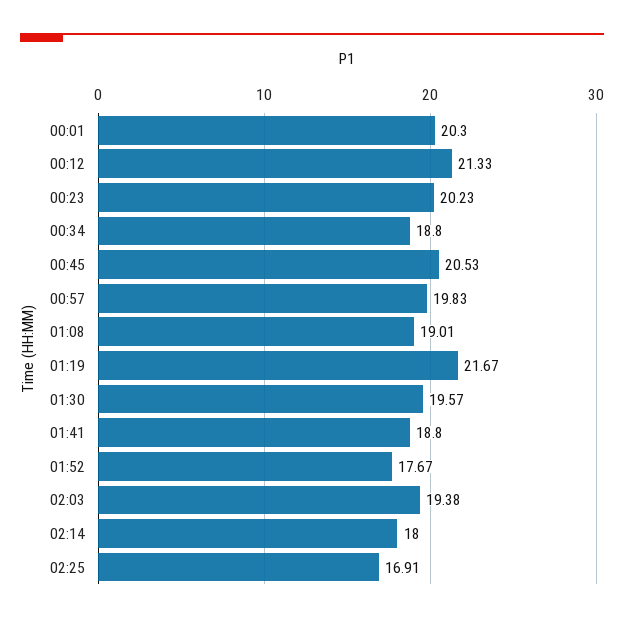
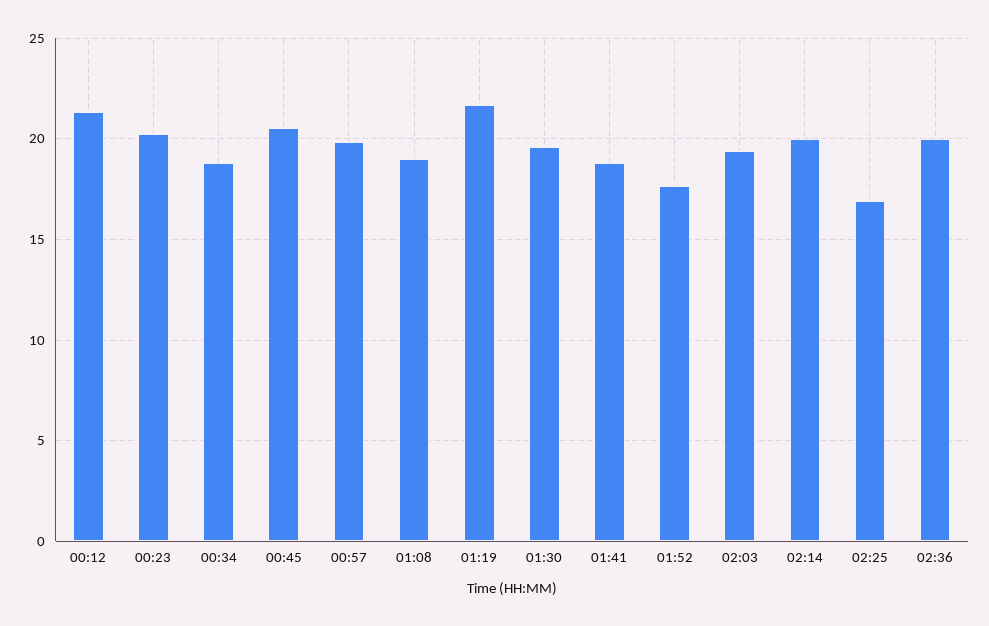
00:01: 20.3 -> none
02:14: 18 -> 20
02:36: none -> 20

